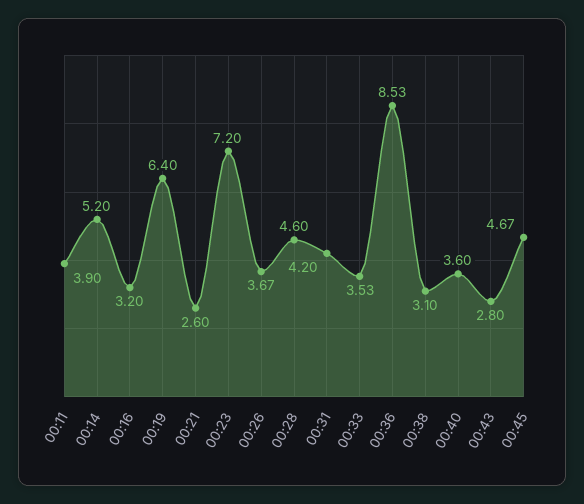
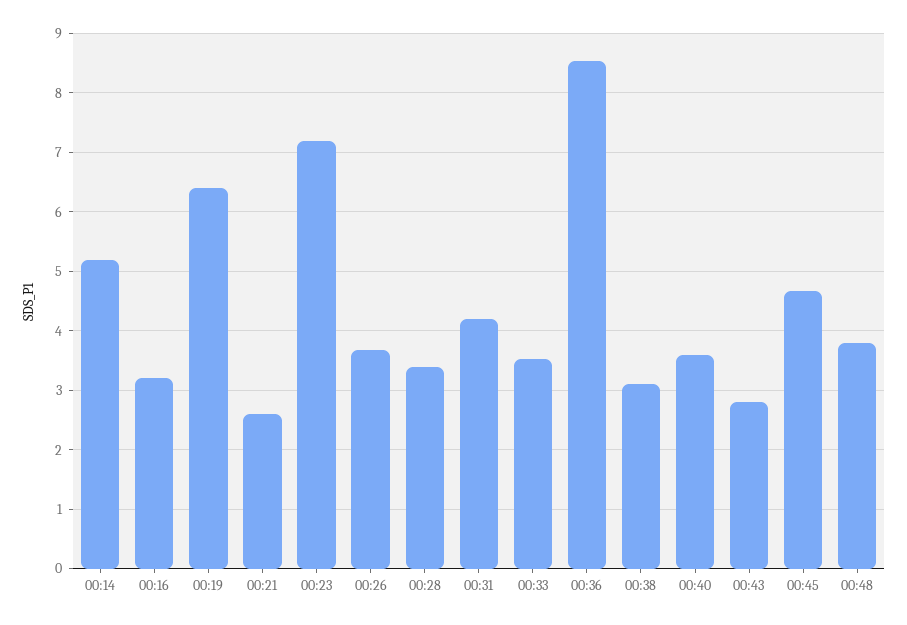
00:11: 3.9 -> none
00:28: 4.6 -> 3.4
00:48: none -> 3.8

